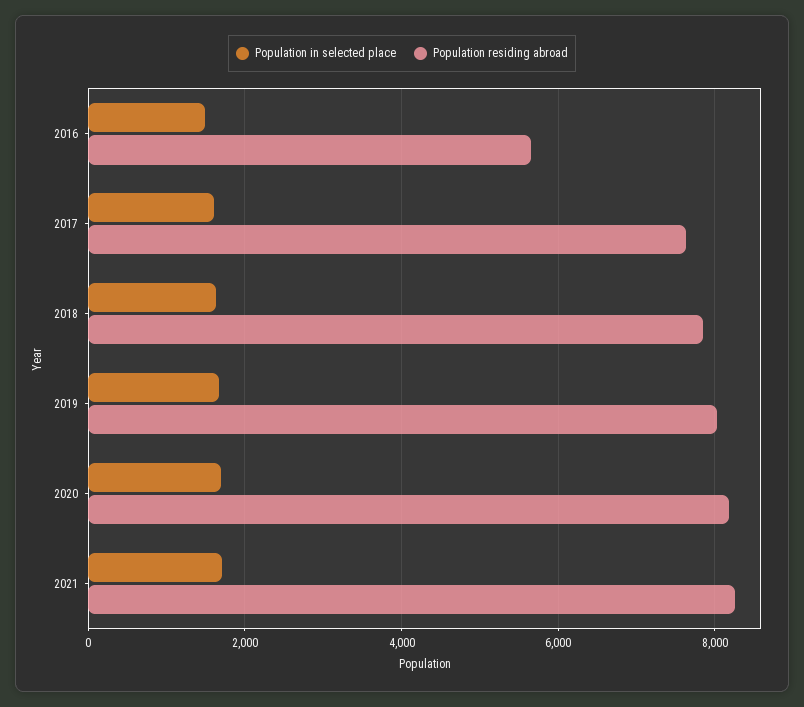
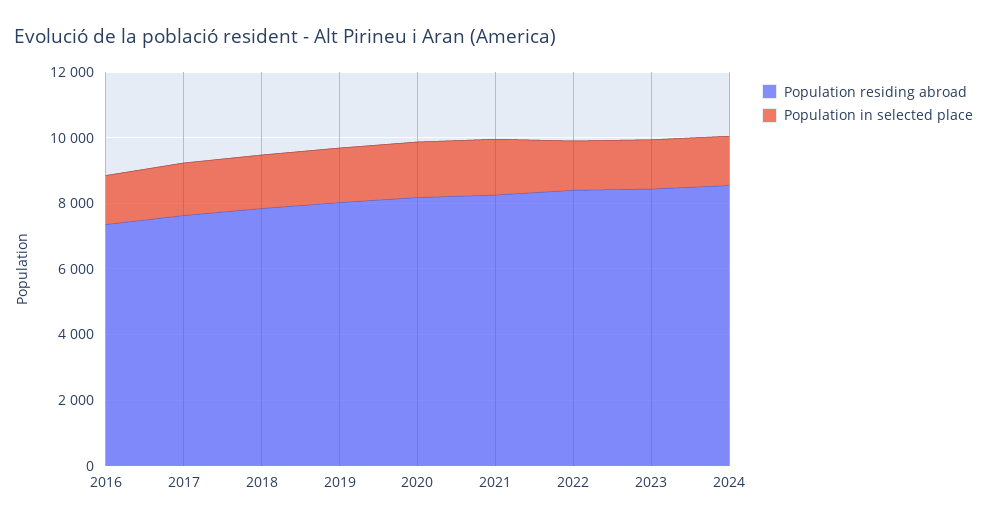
Population residing abroad, 2016: 5600 -> 7500
Population residing abroad, 2022: none -> 8500
Population in selected place, 2022: none -> 1500
Population residing abroad, 2023: none -> 8500
Population in selected place, 2023: none -> 1500
Population residing abroad, 2024: none -> 8500
Population in selected place, 2024: none -> 1500

